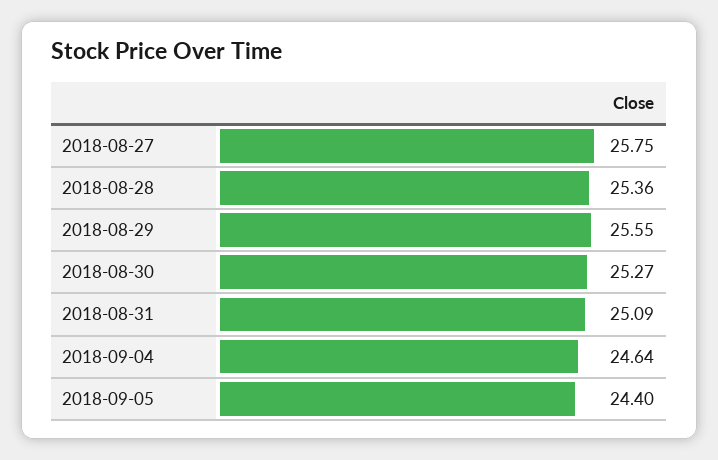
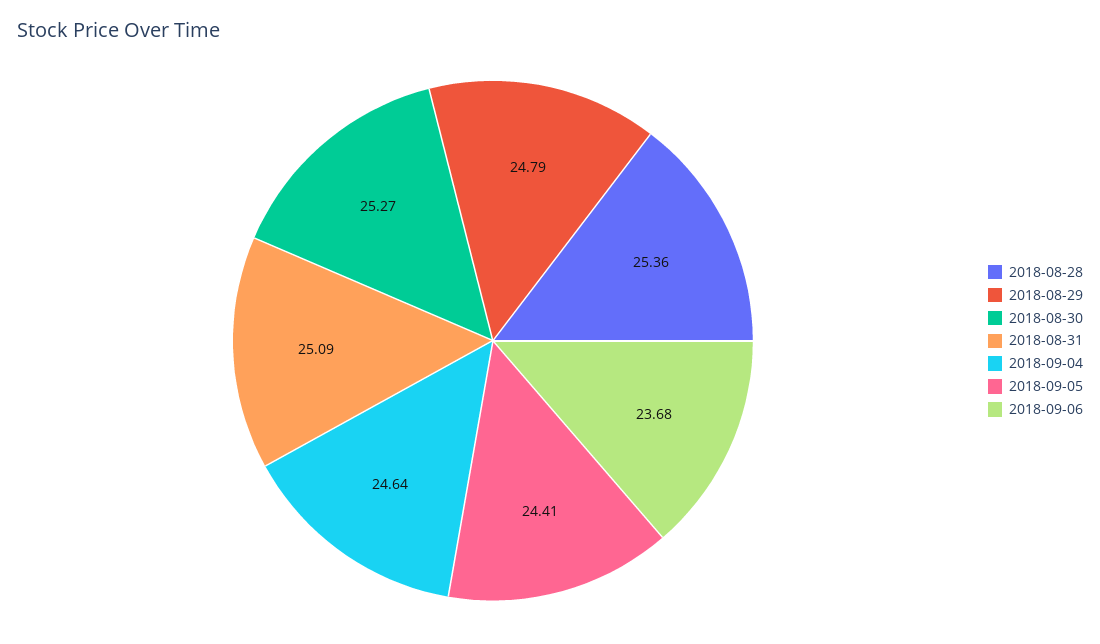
2018-08-27: 25.75 -> none
2018-08-29: 25.55 -> 24.79
2018-09-05: 24.4 -> 24.41
2018-09-06: none -> 23.68

